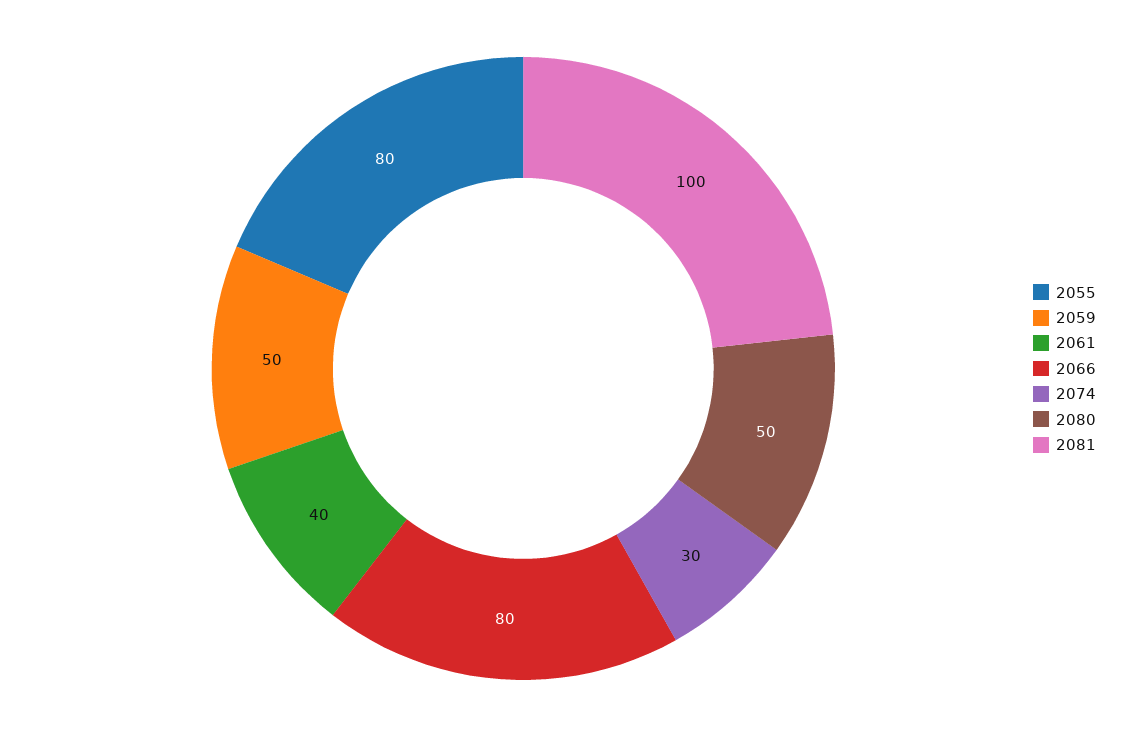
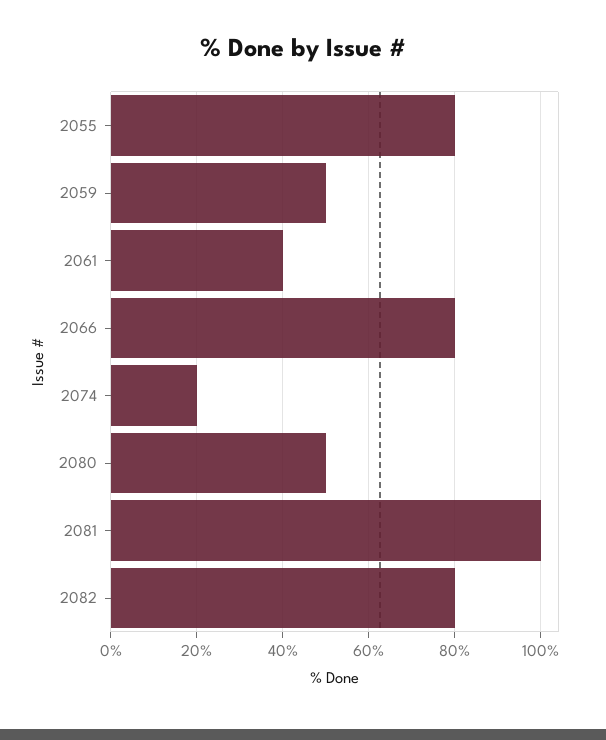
2074: 30 -> 20
2082: none -> 80

